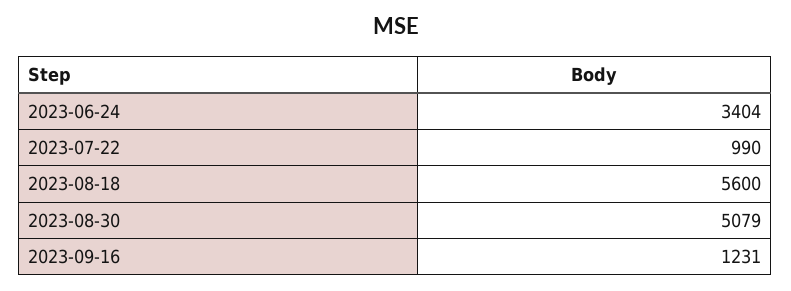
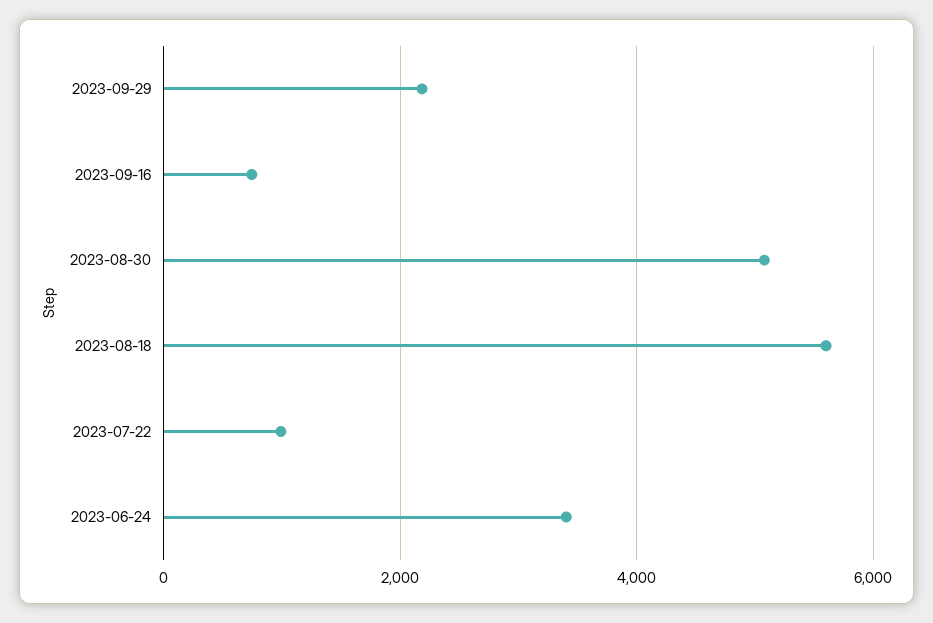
2023-09-16: 1231 -> 800
2023-09-29: none -> 2200

